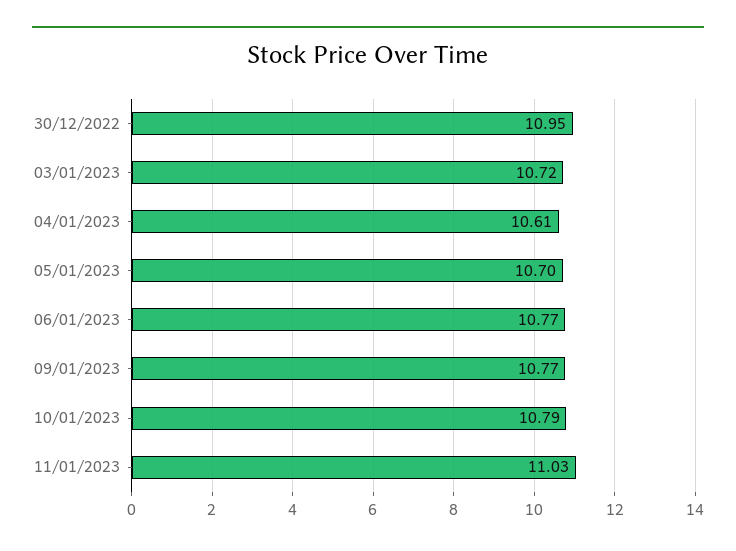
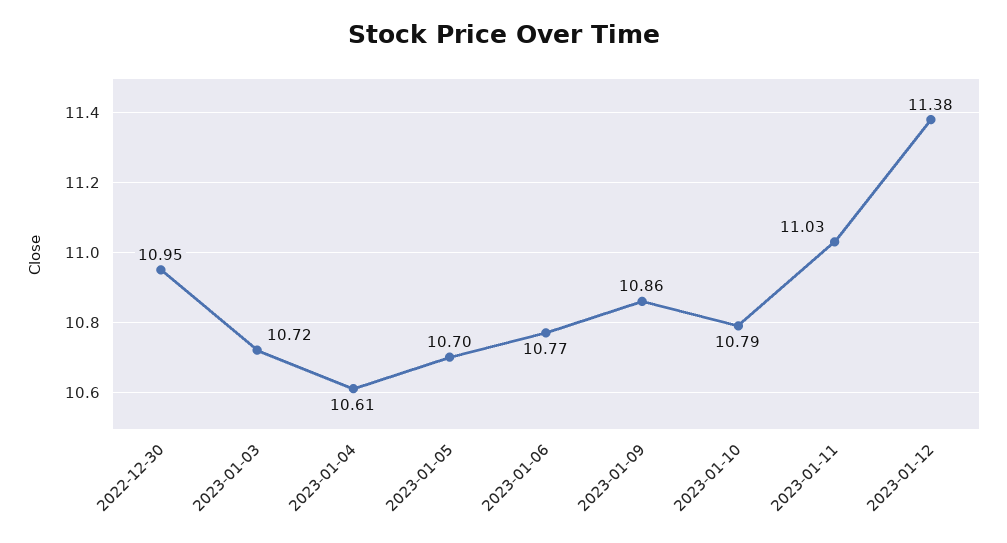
09/01/2023: 10.77 -> 10.86
2023-01-12: none -> 11.38

